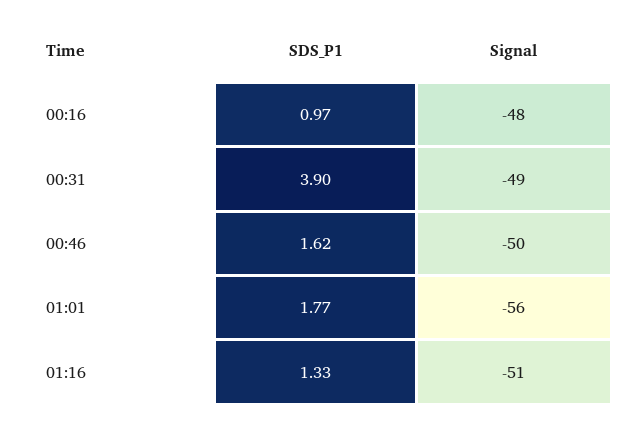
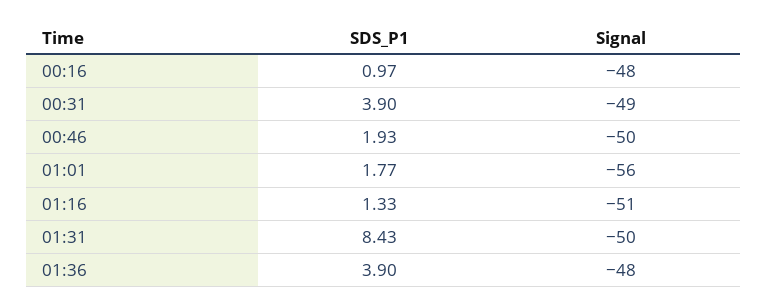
SDS_P1, 00:46: 1.62 -> 1.93
SDS_P1, 01:31: none -> 8.43
Signal, 01:31: none -> -50
SDS_P1, 01:36: none -> 3.9
Signal, 01:36: none -> -48

